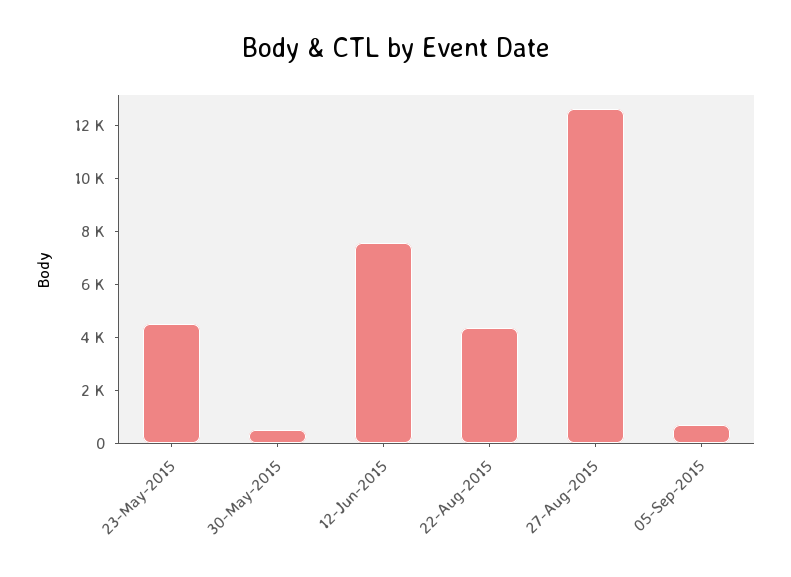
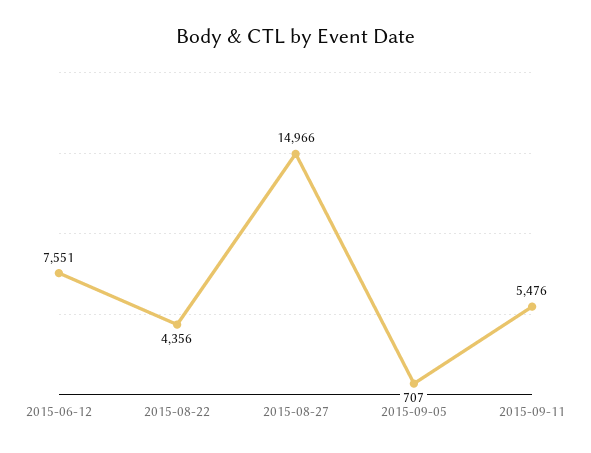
23-May-2015: 4500 -> none
30-May-2015: 500 -> none
27-Aug-2015: 12500 -> 14966
2015-09-11: none -> 5476

